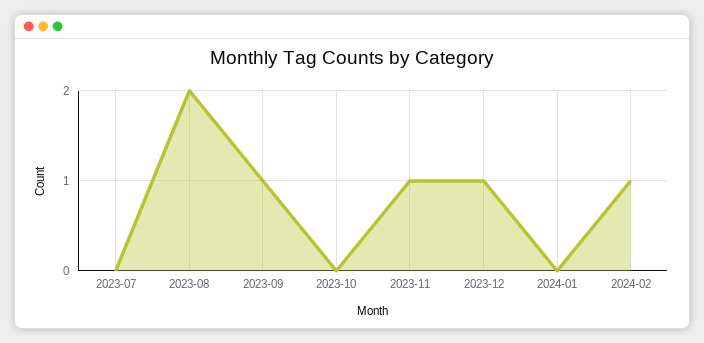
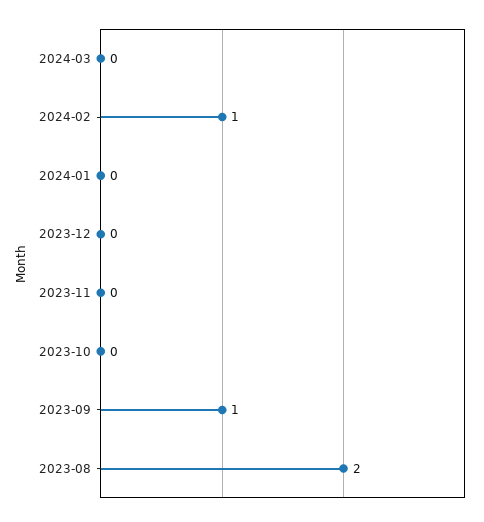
2023-07: 0 -> none
2023-11: 1 -> 0
2023-12: 1 -> 0
2024-03: none -> 0

